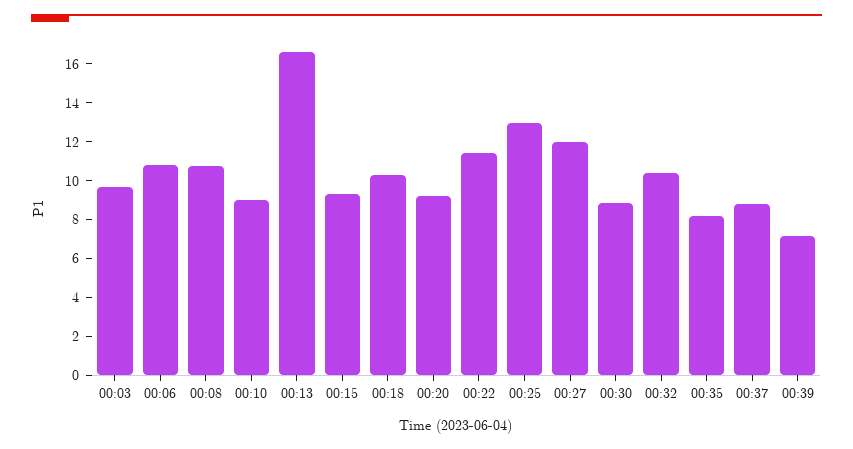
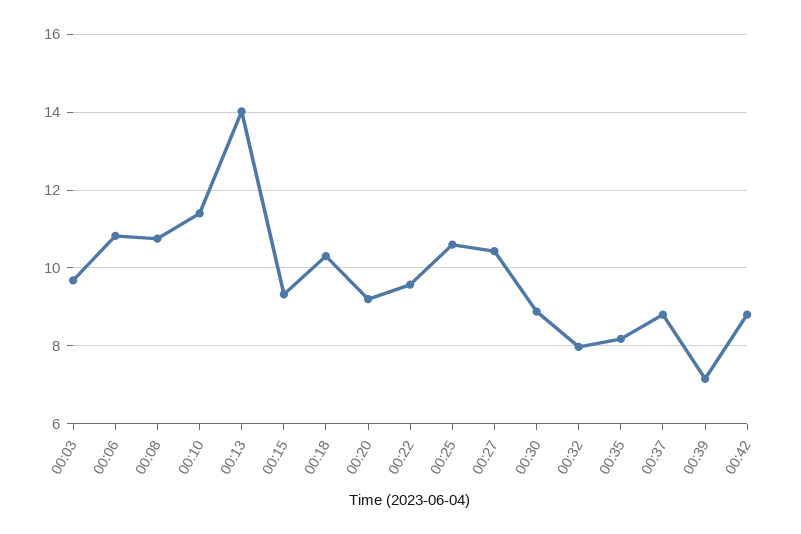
00:10: 9 -> 11.4
00:13: 16.5 -> 14
00:22: 11.5 -> 9.6
00:25: 13 -> 10.6
00:27: 12 -> 10.4
00:32: 10.5 -> 8
00:42: none -> 8.8

